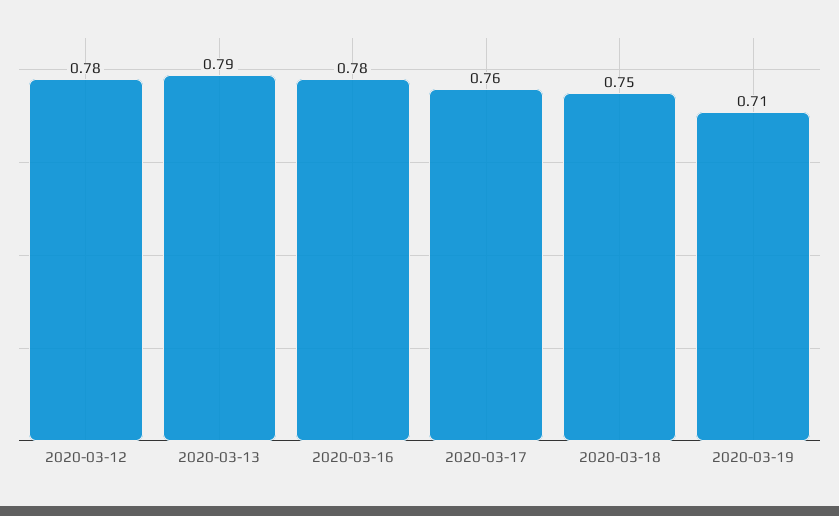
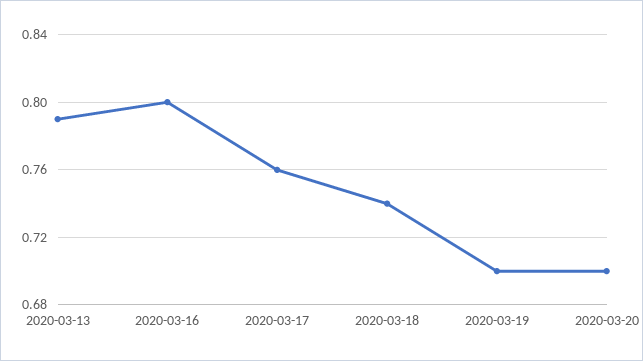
2020-03-12: 0.78 -> none
2020-03-16: 0.78 -> 0.8
2020-03-18: 0.75 -> 0.74
2020-03-19: 0.71 -> 0.7
2020-03-20: none -> 0.7

